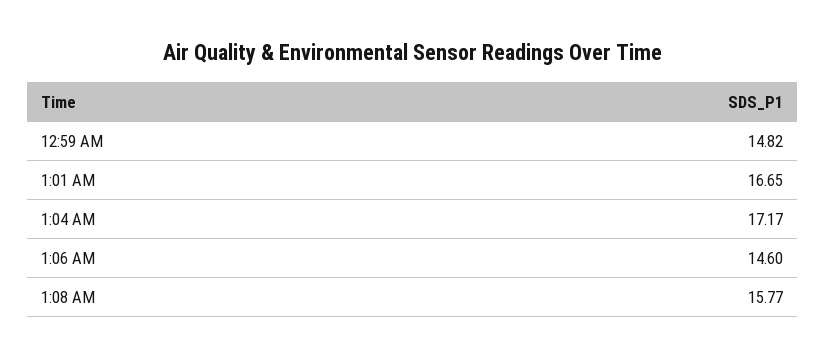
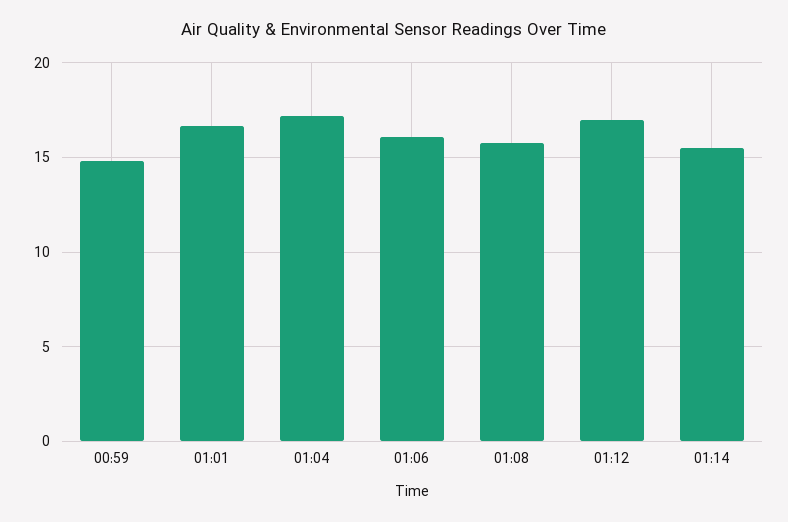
1:06 AM: 14.6 -> 16
01:12: none -> 17
01:14: none -> 15.5

